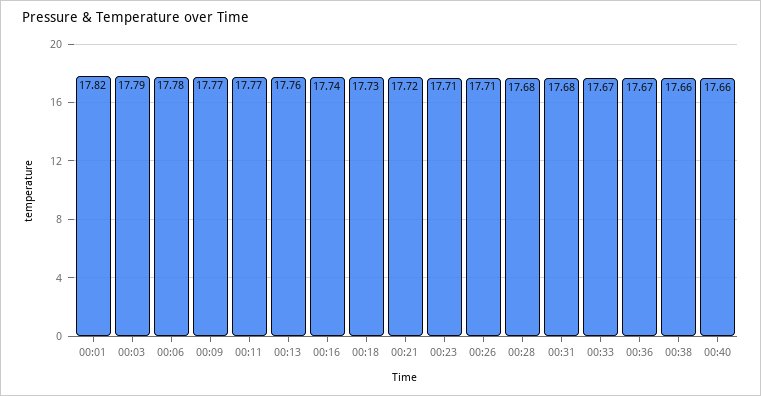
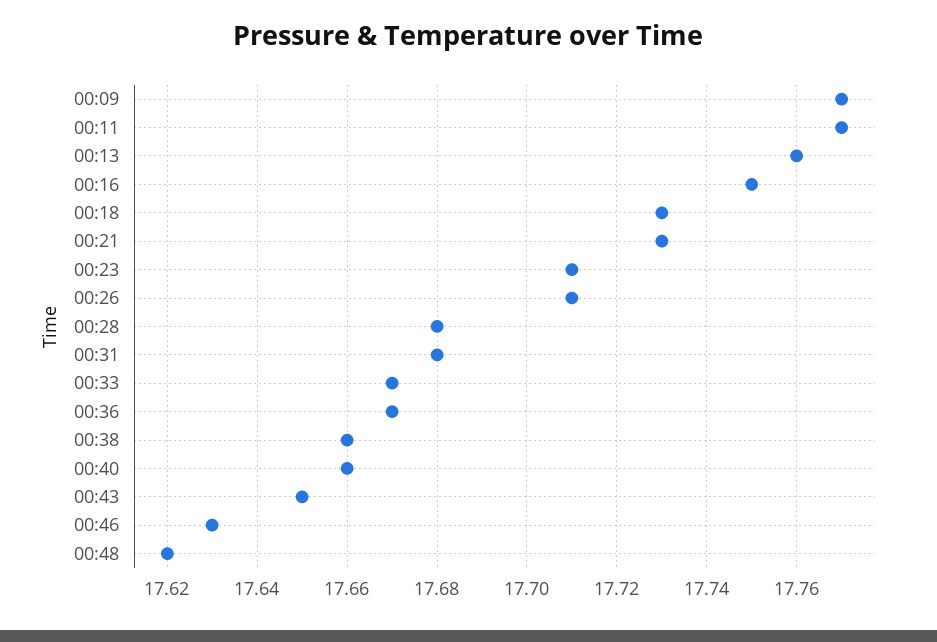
00:01: 17.82 -> none
00:03: 17.79 -> none
00:06: 17.78 -> none
00:16: 17.74 -> 17.75
00:21: 17.72 -> 17.73
00:43: none -> 17.65
00:46: none -> 17.63
00:48: none -> 17.62

